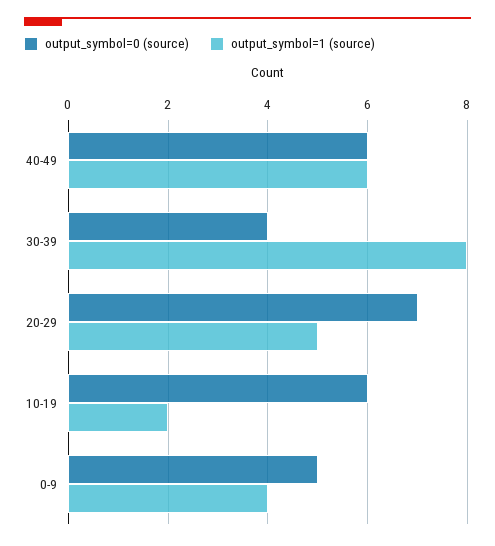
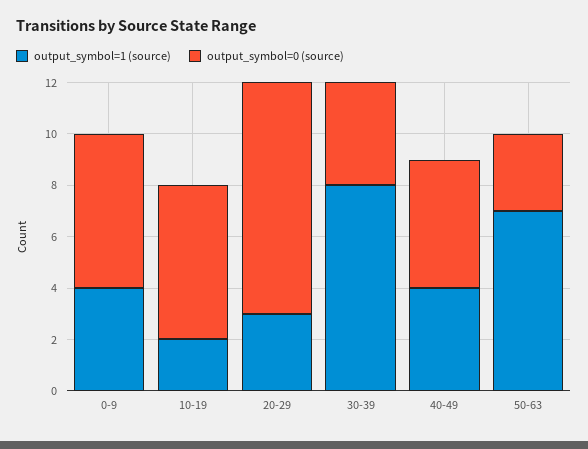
output_symbol=0 (source), 40-49: 6 -> 5
output_symbol=1 (source), 40-49: 6 -> 4
output_symbol=0 (source), 20-29: 7 -> 9
output_symbol=1 (source), 20-29: 5 -> 3
output_symbol=0 (source), 0-9: 5 -> 6
output_symbol=1 (source), 50-63: none -> 7
output_symbol=0 (source), 50-63: none -> 3

